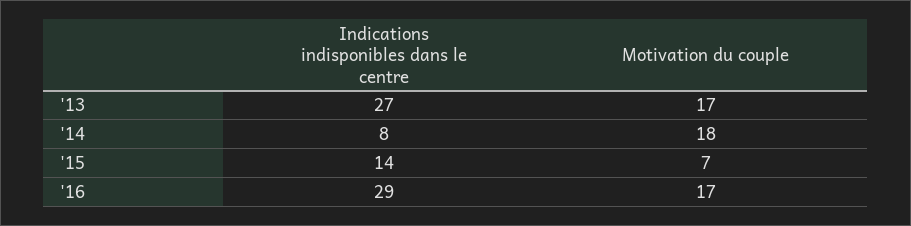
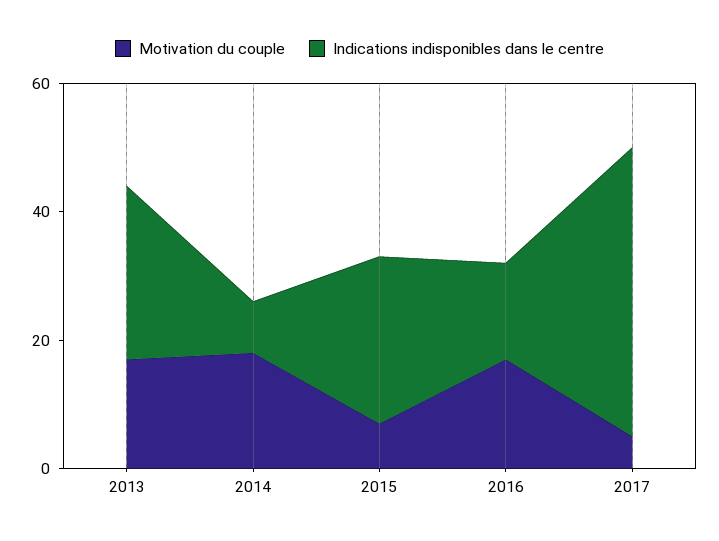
Indications indisponibles dans le centre, '15: 14 -> 25
Indications indisponibles dans le centre, '16: 29 -> 15
Motivation du couple, 2017: none -> 5
Indications indisponibles dans le centre, 2017: none -> 45

